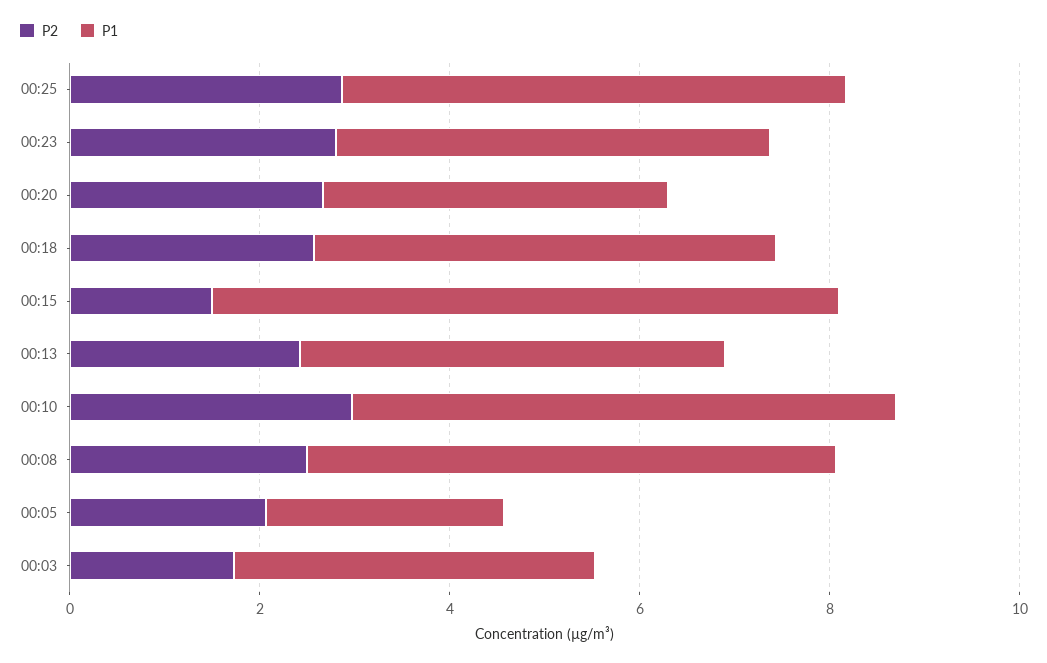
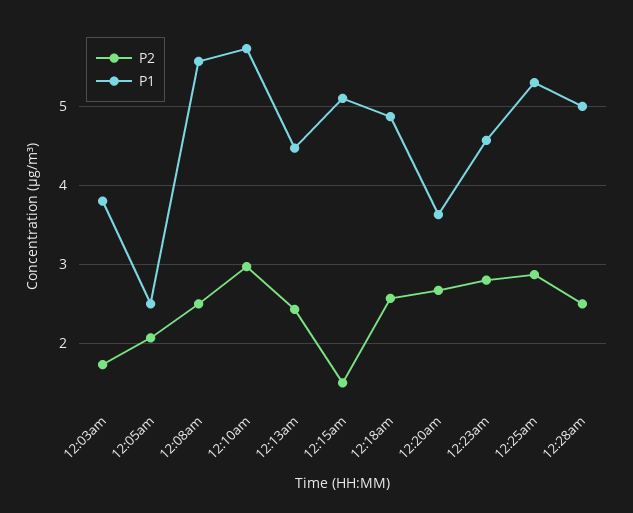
P1, 00:15: 6.5 -> 5.1
P2, 12:28am: none -> 2.5
P1, 12:28am: none -> 5

